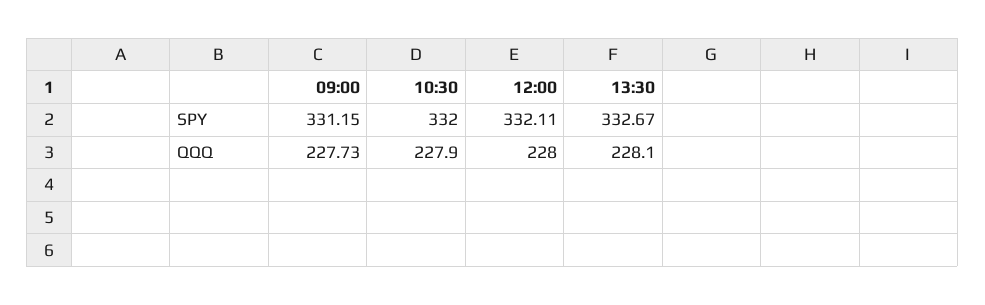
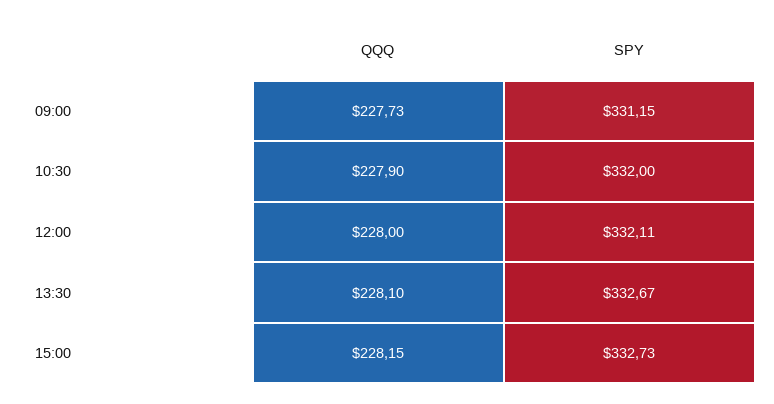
15:00, QQQ: none -> 228.15
15:00, SPY: none -> 332.73

